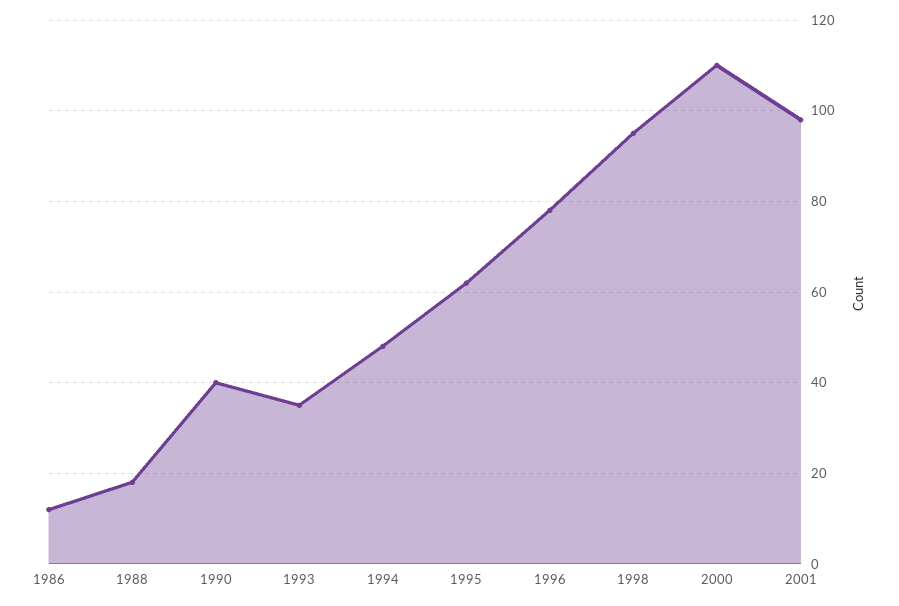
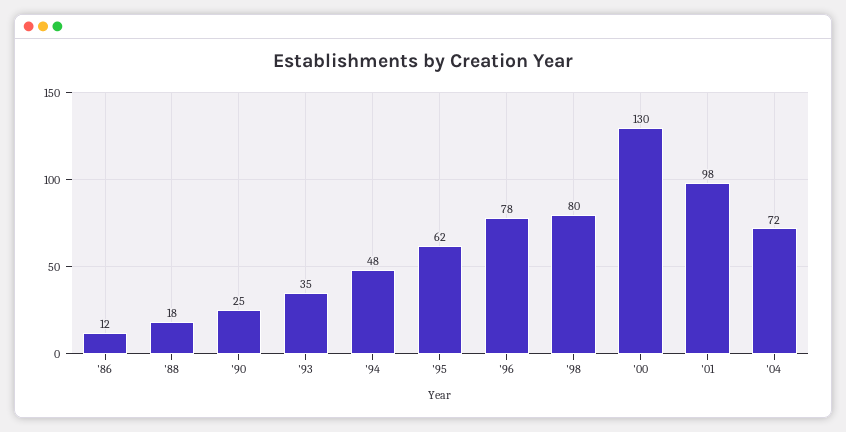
1990: 40 -> 25
1998: 95 -> 80
2000: 110 -> 130
'04: none -> 72

